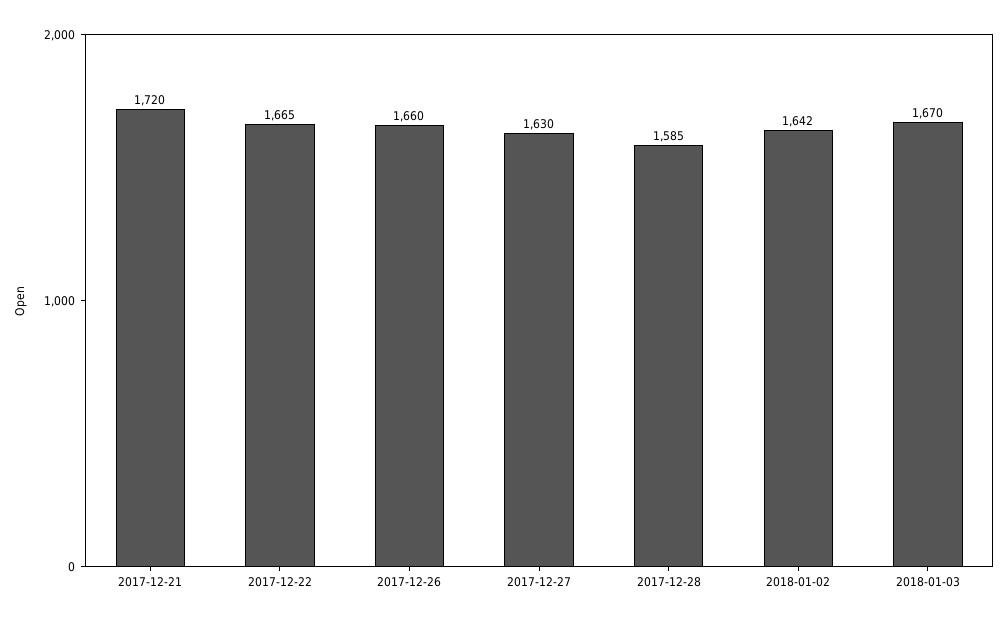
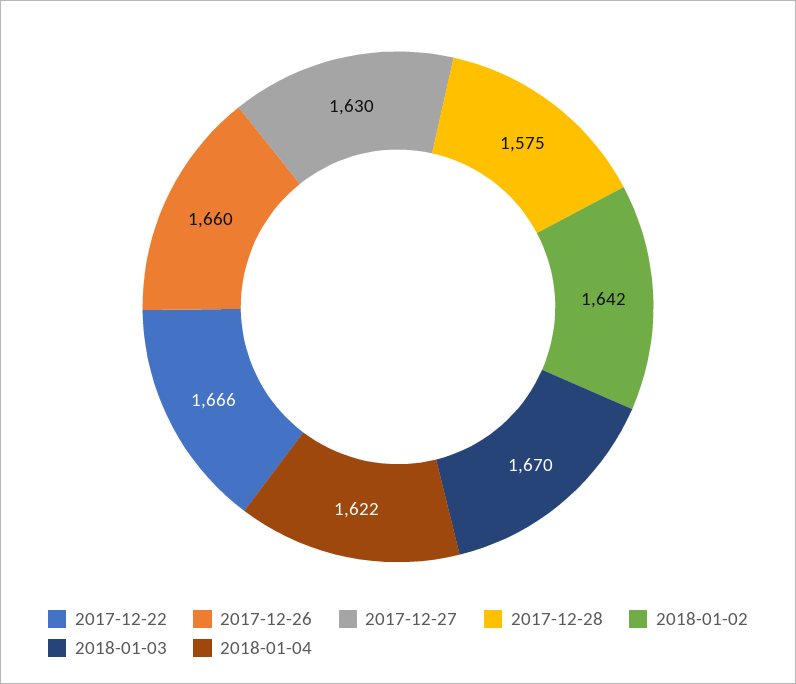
2017-12-21: 1720 -> none
2017-12-22: 1665 -> 1666
2017-12-28: 1585 -> 1575
2018-01-04: none -> 1622

